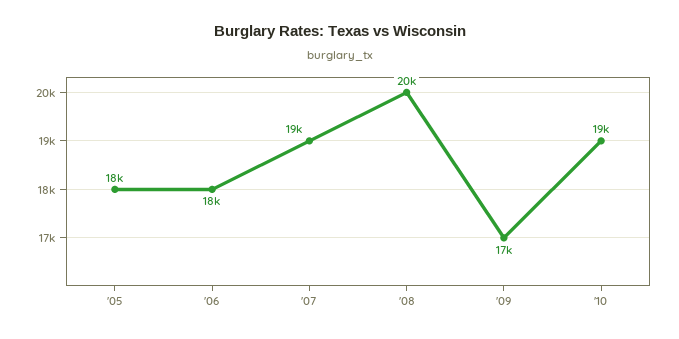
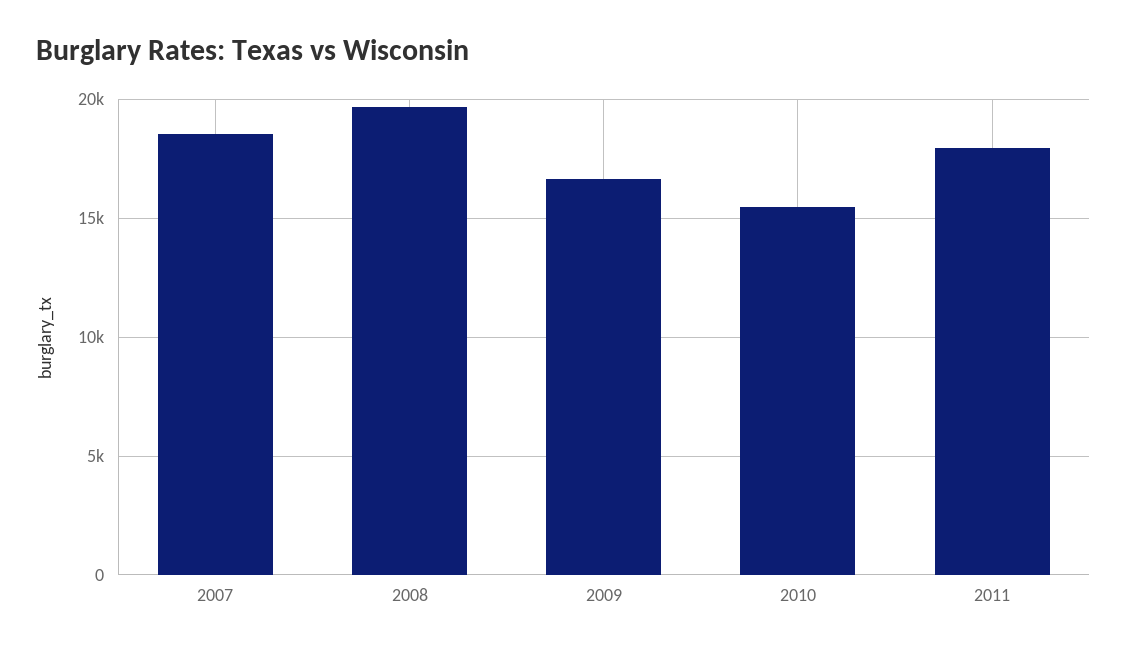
'05: 18000 -> none
'06: 18000 -> none
'10: 19000 -> 15500
2011: none -> 18000

